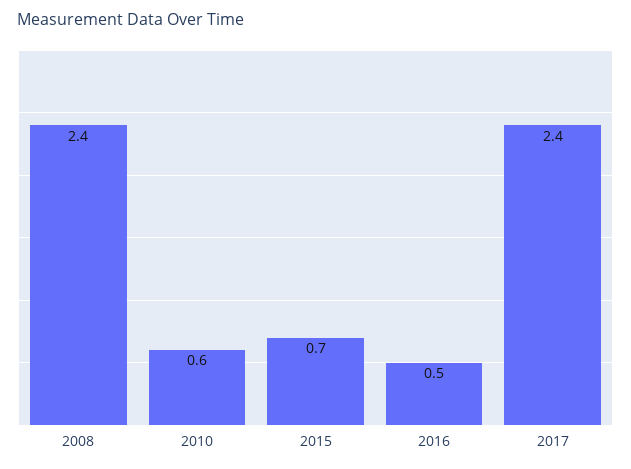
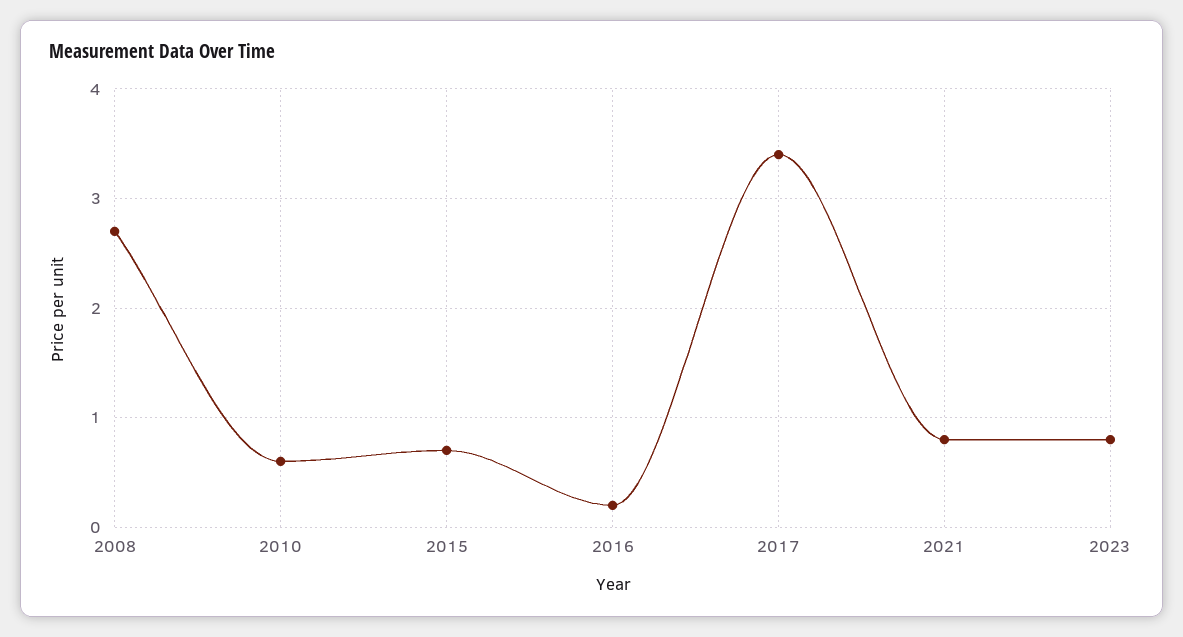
2008: 2.4 -> 2.7
2016: 0.5 -> 0.2
2017: 2.4 -> 3.4
2021: none -> 0.8
2023: none -> 0.8

